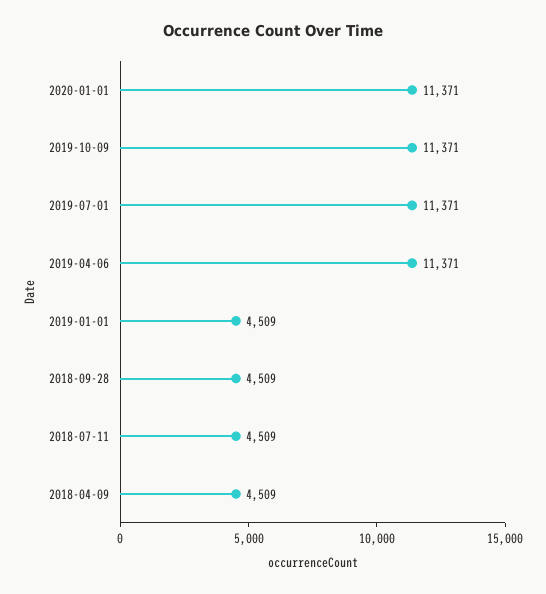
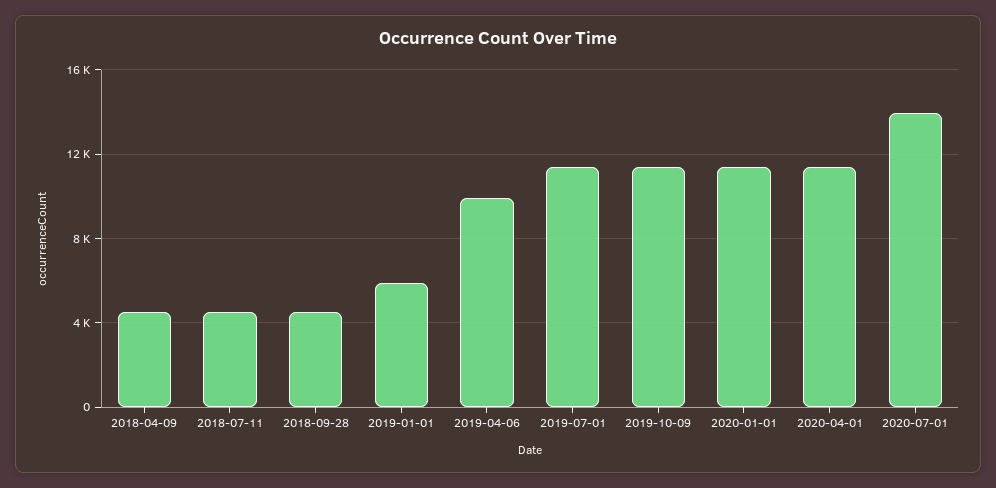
2019-04-06: 11371 -> 10000
2019-01-01: 4509 -> 6000
2020-04-01: none -> 11500
2020-07-01: none -> 14000

